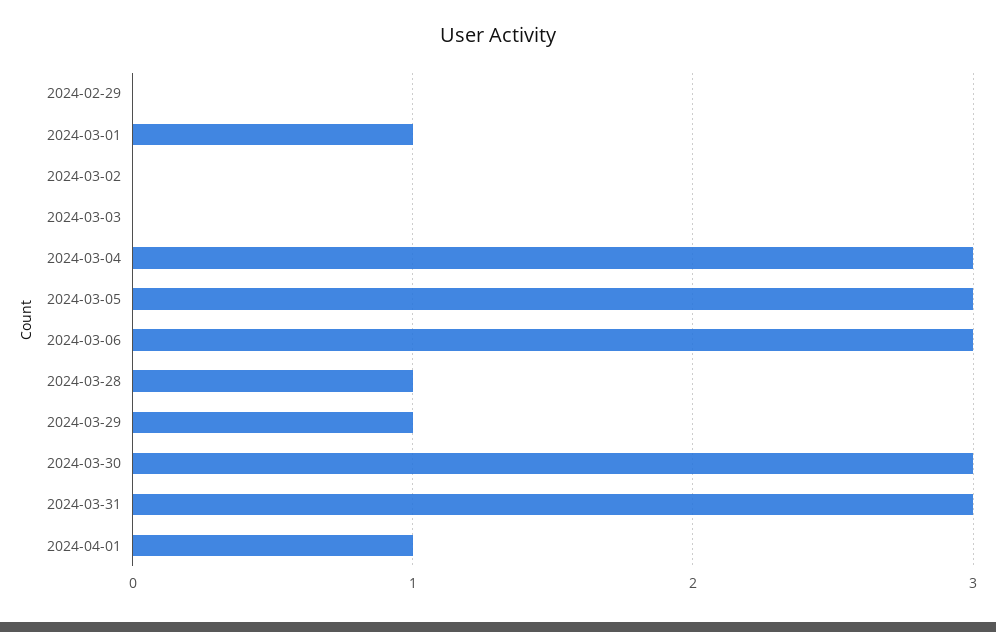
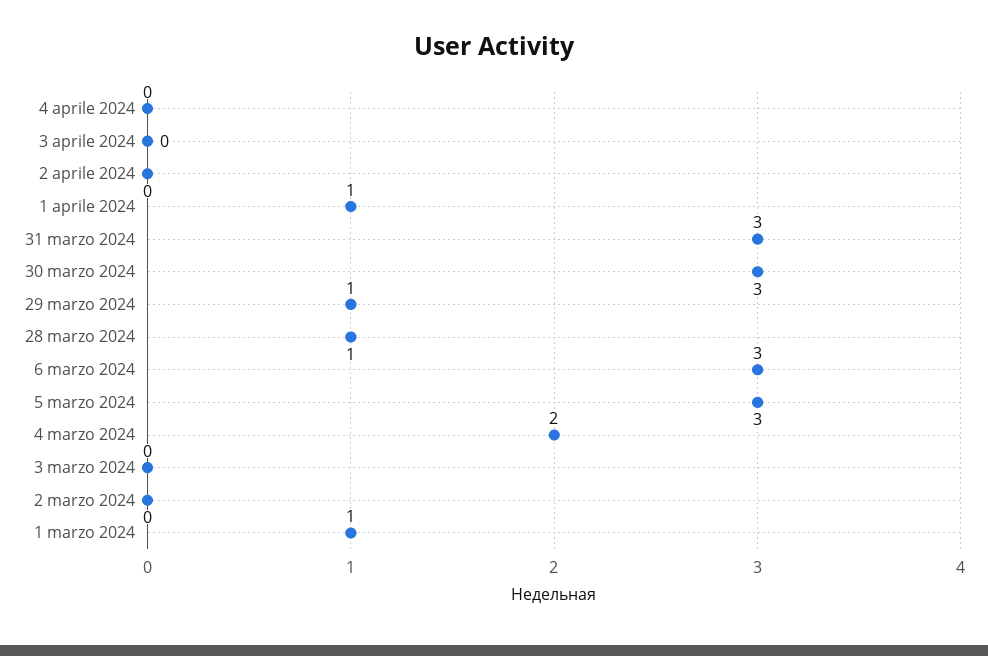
2024-02-29: 0 -> none
2024-03-04: 3 -> 2
4 aprile 2024: none -> 0
3 aprile 2024: none -> 0
2 aprile 2024: none -> 0

